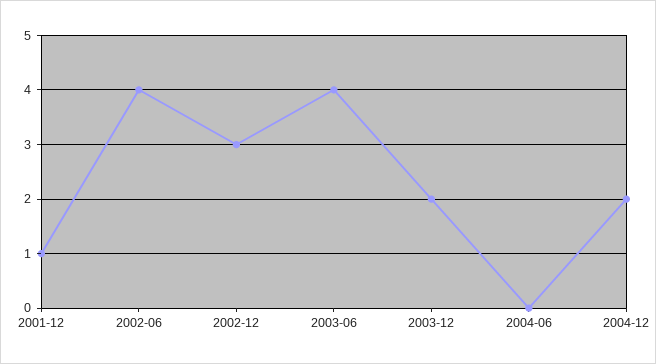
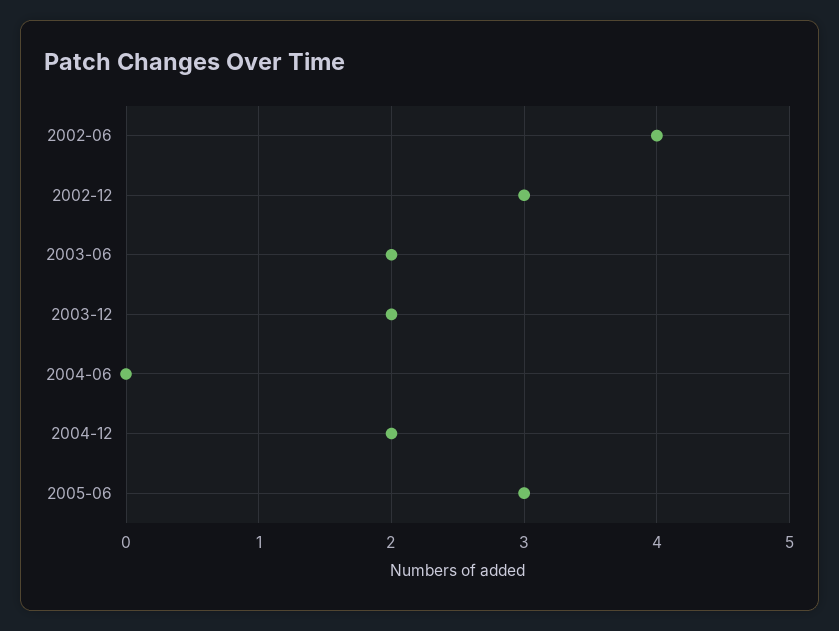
2001-12: 1 -> none
2003-06: 4 -> 2
2005-06: none -> 3

